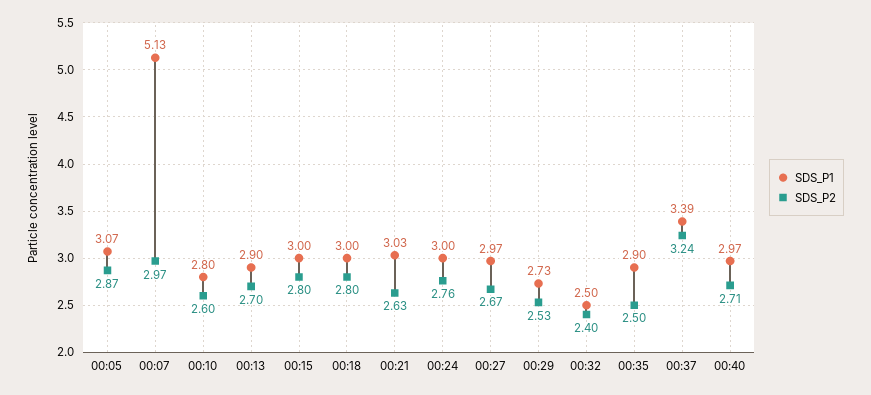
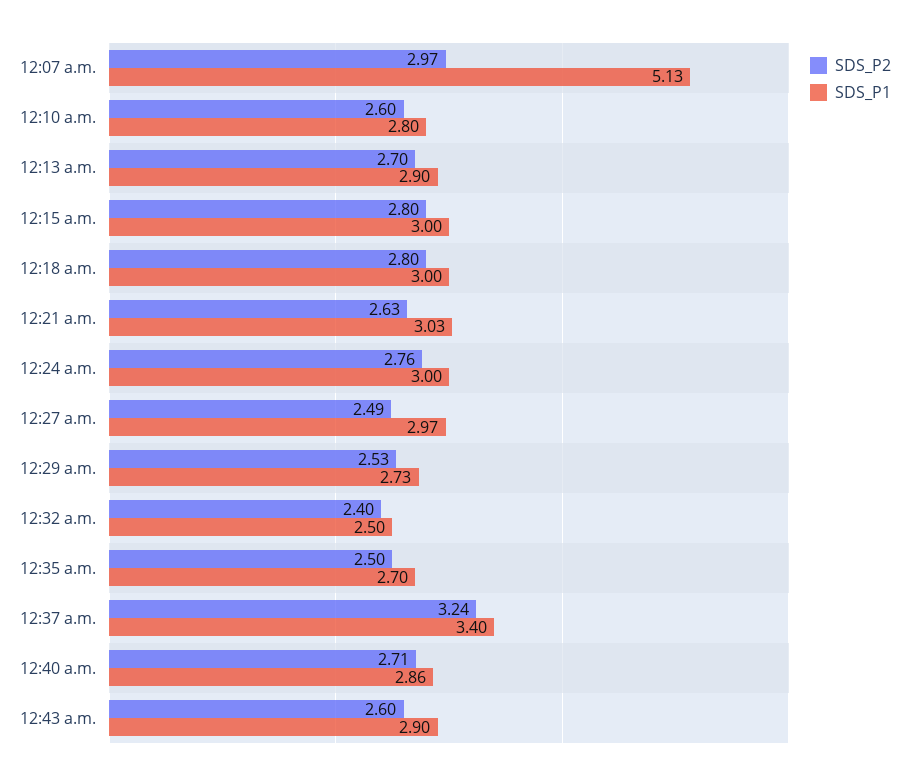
SDS_P1, 00:05: 3.07 -> none
SDS_P2, 00:05: 2.87 -> none
SDS_P2, 00:27: 2.67 -> 2.49
SDS_P1, 00:35: 2.9 -> 2.7
SDS_P1, 00:37: 3.39 -> 3.4
SDS_P1, 00:40: 2.97 -> 2.86
SDS_P2, 12:43 a.m.: none -> 2.6
SDS_P1, 12:43 a.m.: none -> 2.9

